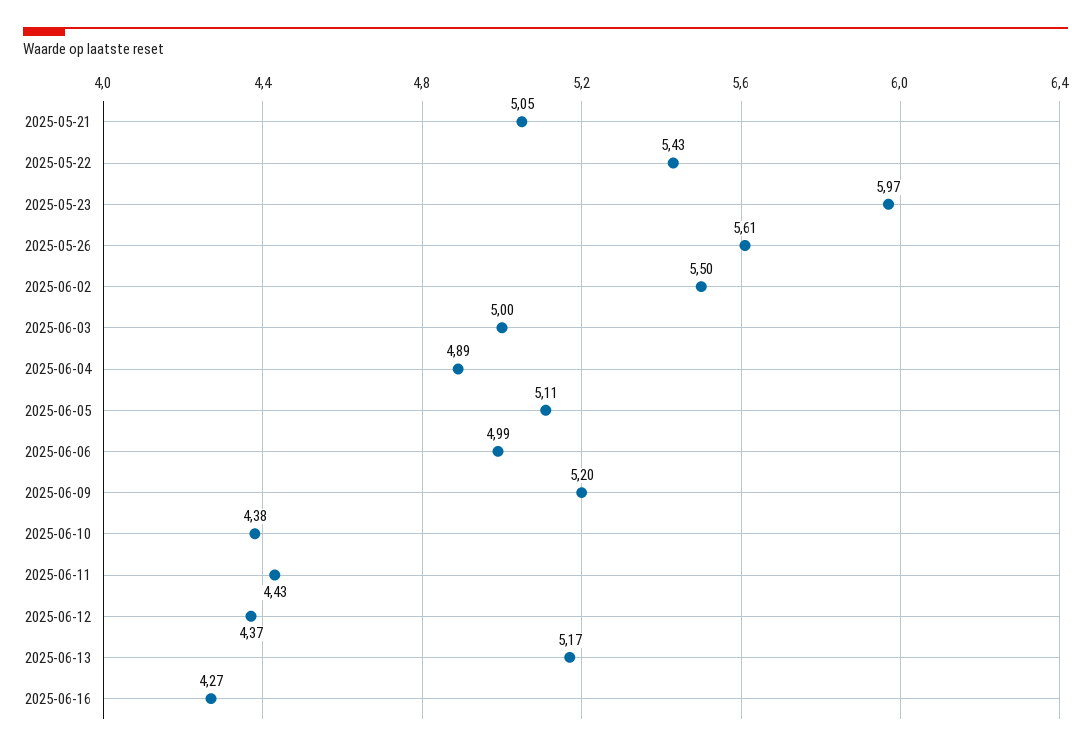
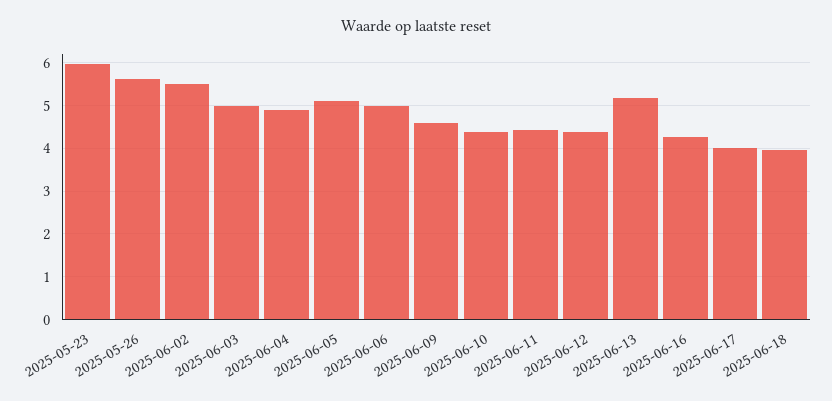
2025-05-21: 5.05 -> none
2025-05-22: 5.43 -> none
2025-06-09: 5.2 -> 4.6
2025-06-17: none -> 4
2025-06-18: none -> 4

